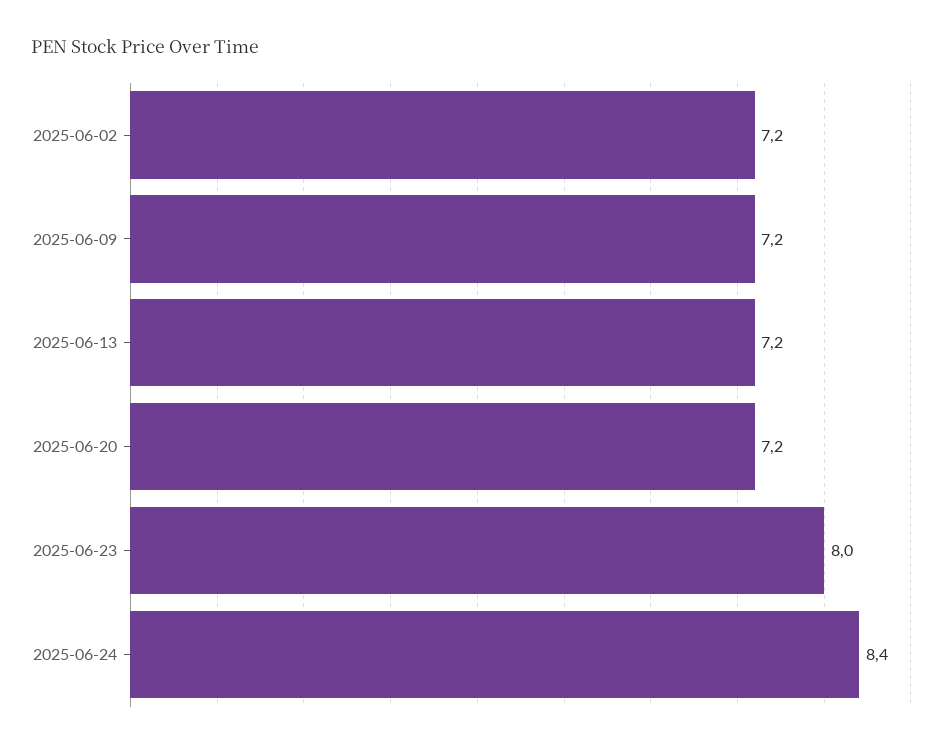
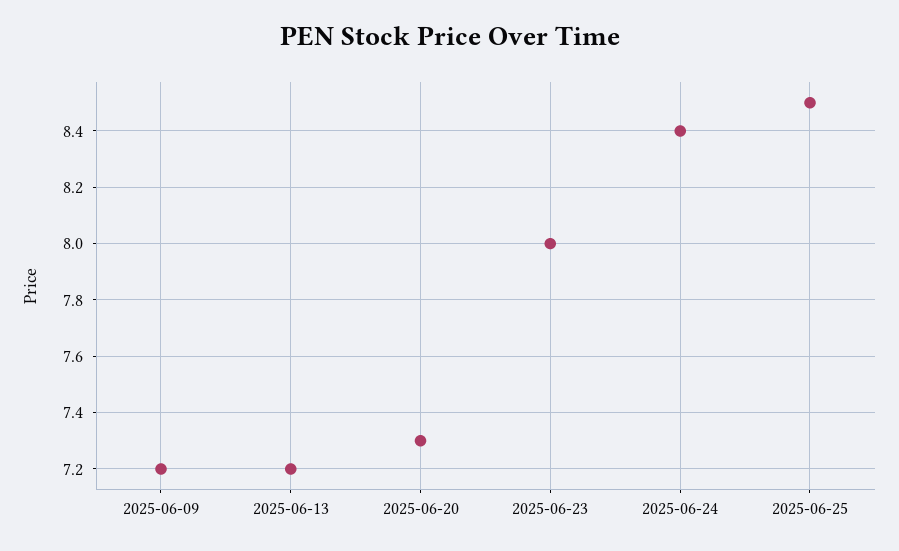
2025-06-02: 7.2 -> none
2025-06-20: 7.2 -> 7.3
2025-06-25: none -> 8.5

